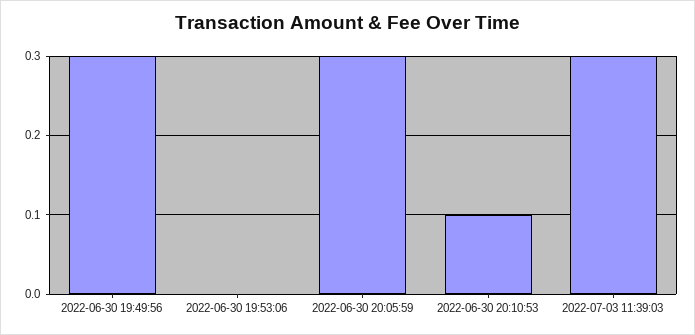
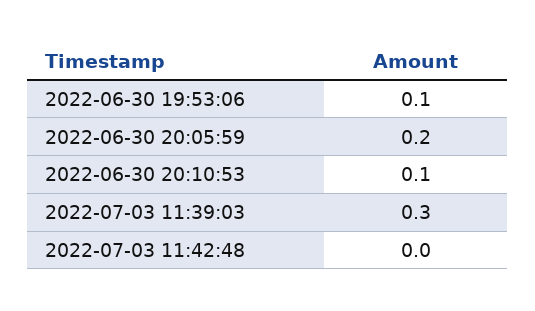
2022-06-30 19:49:56: 0.3 -> none
2022-06-30 19:53:06: 0 -> 0.1
2022-06-30 20:05:59: 0.3 -> 0.2
2022-07-03 11:42:48: none -> 0

